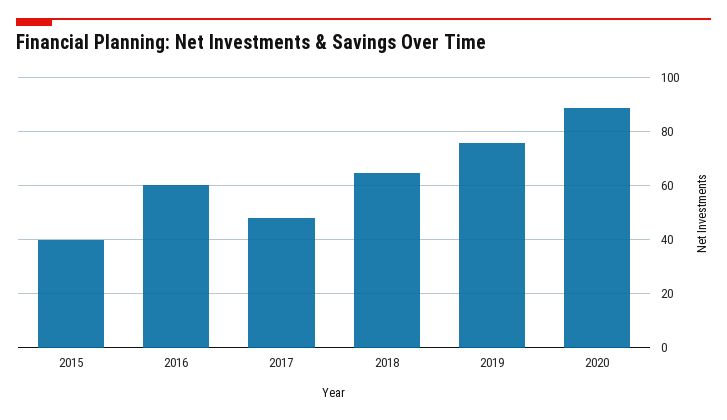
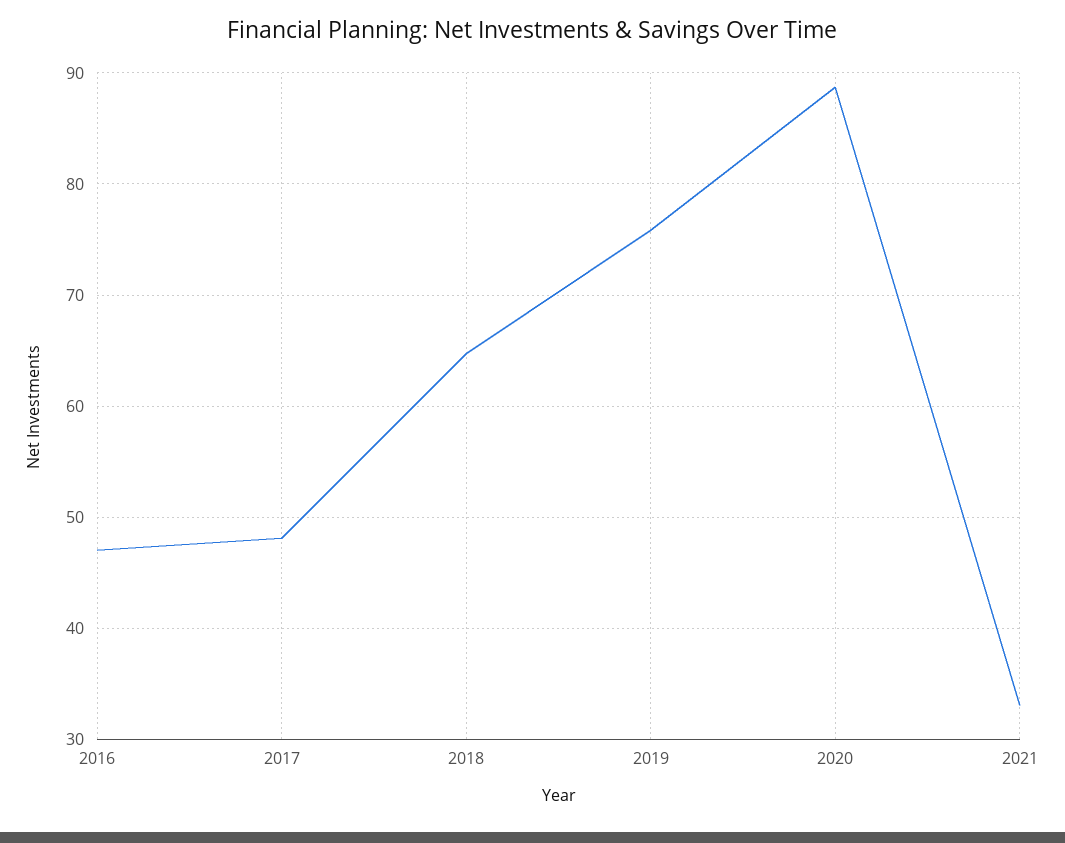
2015: 40 -> none
2016: 60 -> 47
2021: none -> 33

